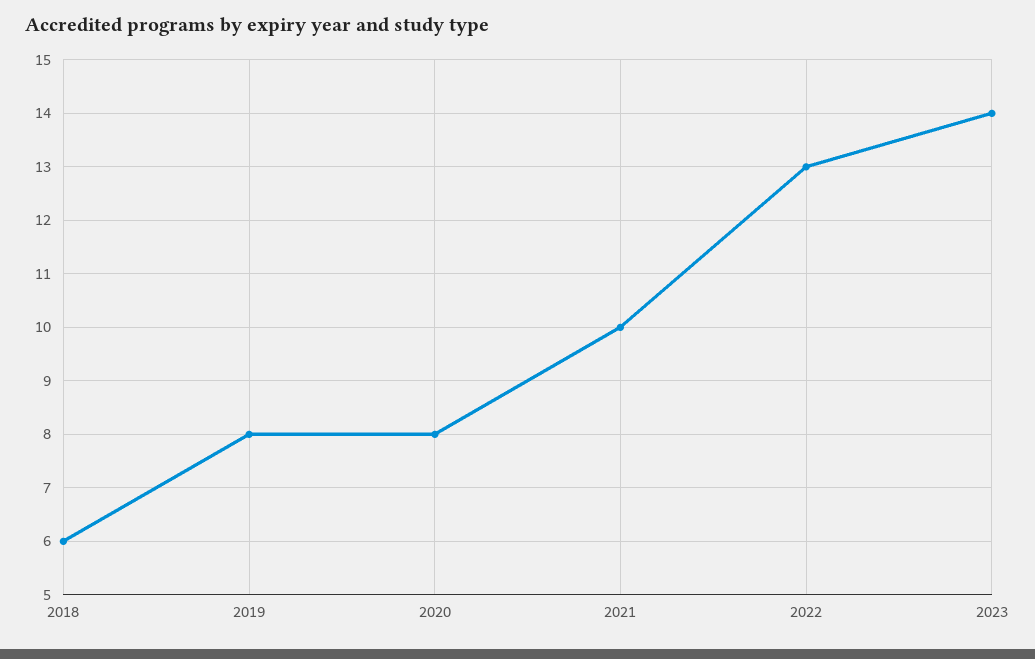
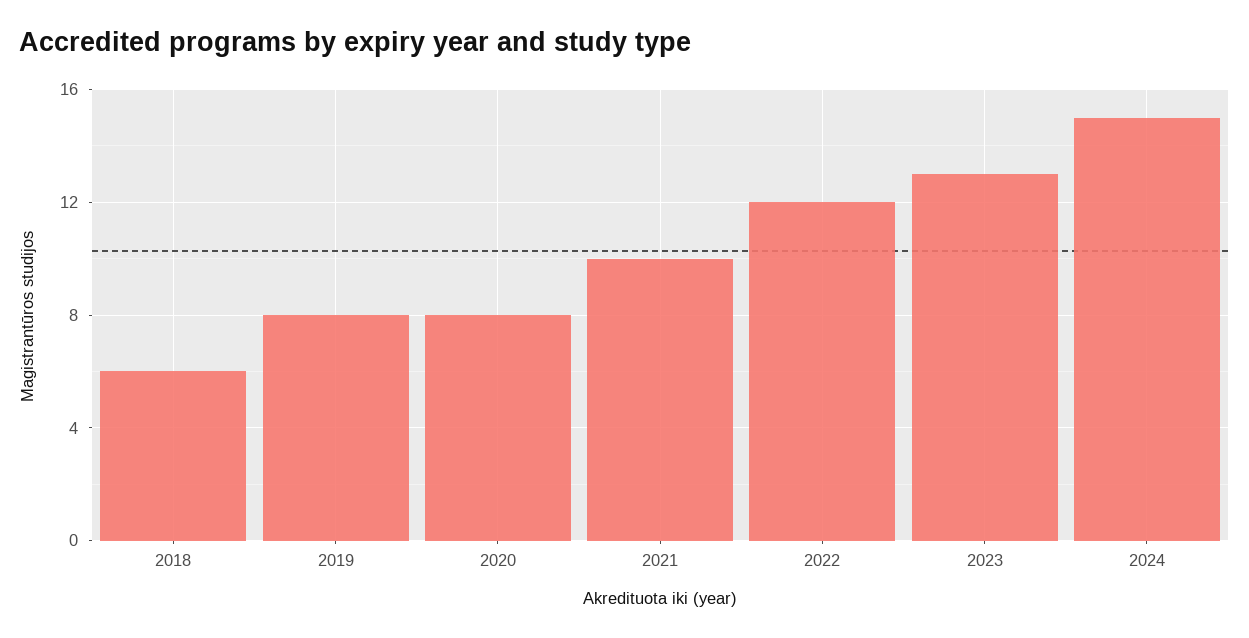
2022: 13 -> 12
2023: 14 -> 13
2024: none -> 15

